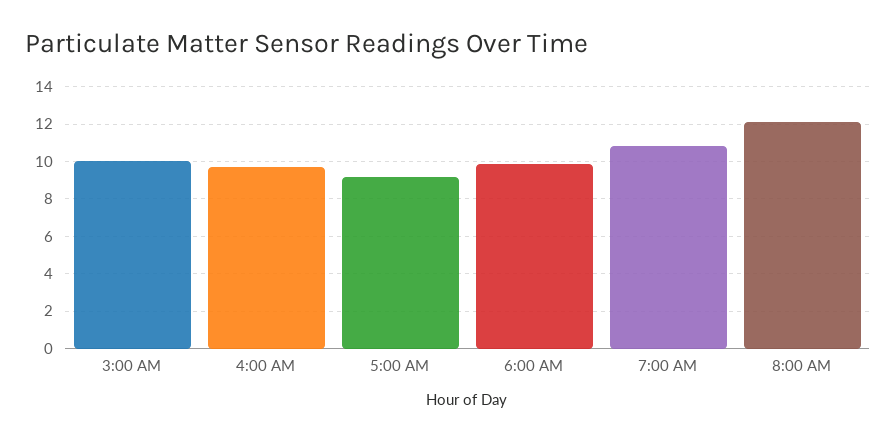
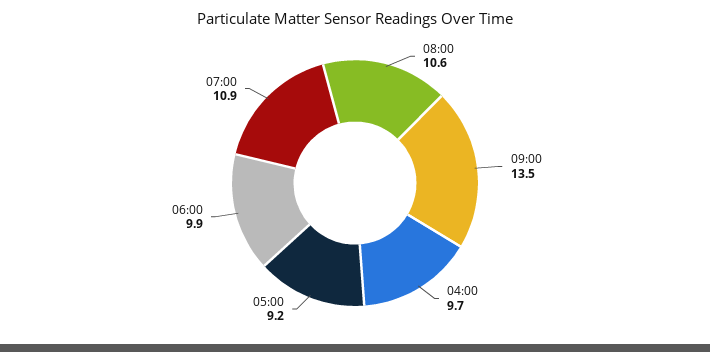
3:00 AM: 10 -> none
8:00 AM: 12 -> 10.6
09:00: none -> 13.5

